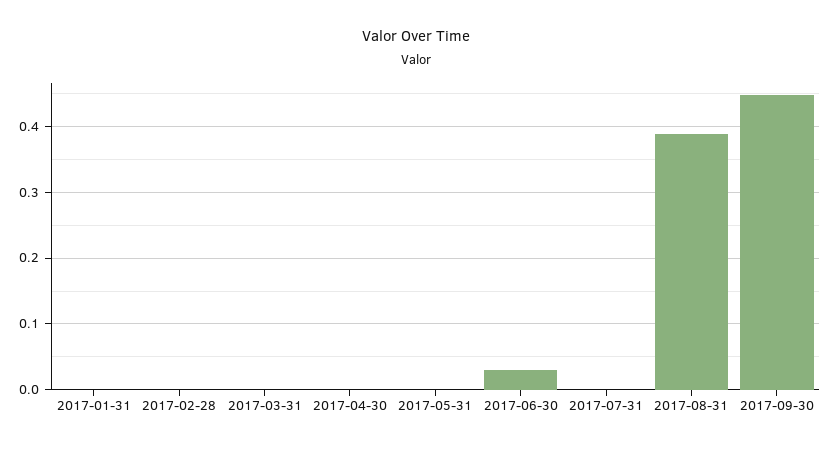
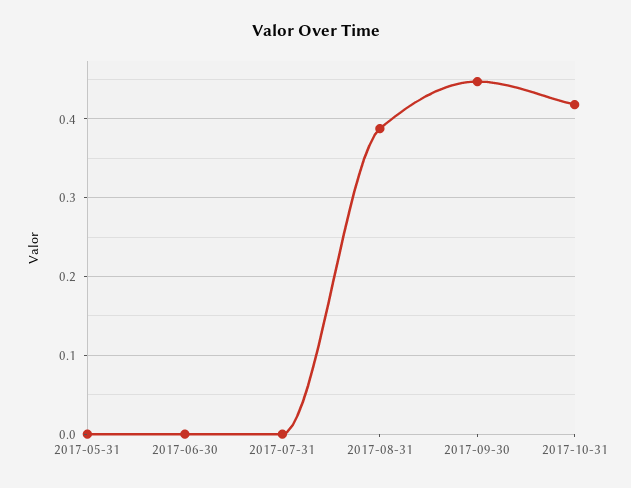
2017-01-31: 0 -> none
2017-02-28: 0 -> none
2017-03-31: 0 -> none
2017-04-30: 0 -> none
2017-06-30: 0.03 -> 0
2017-10-31: none -> 0.42

